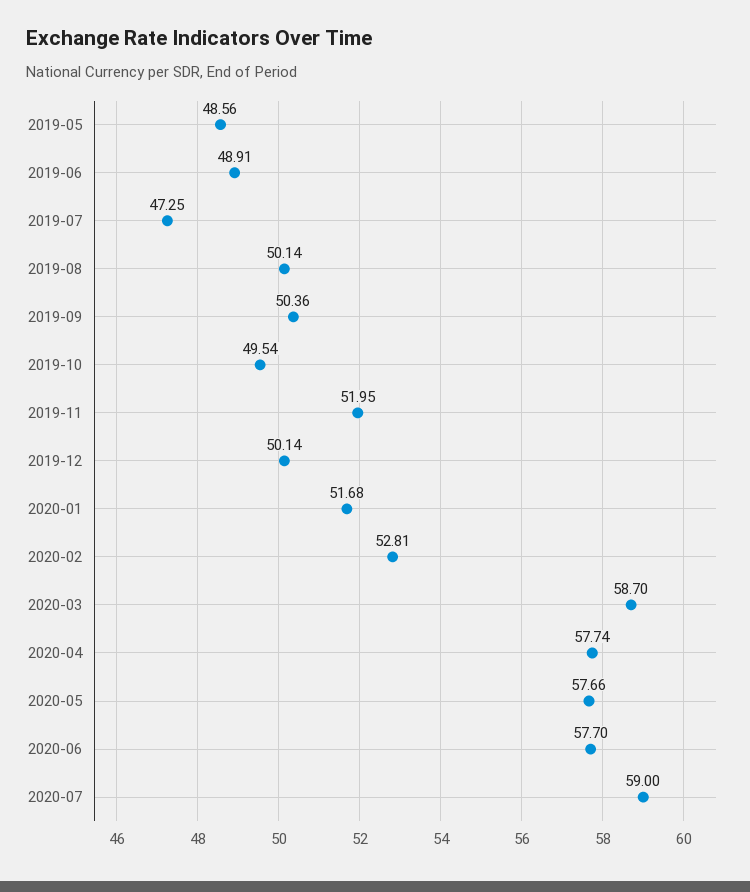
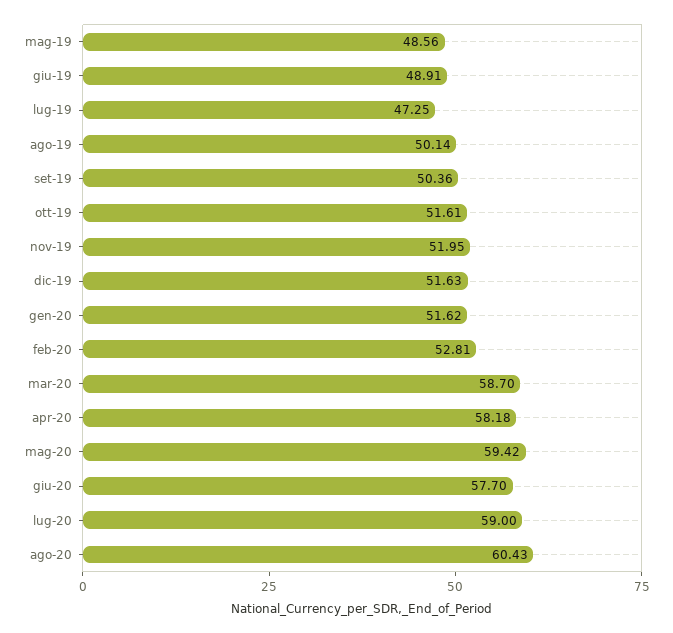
2019-10: 49.54 -> 51.61
2019-12: 50.14 -> 51.63
2020-01: 51.68 -> 51.62
2020-04: 57.74 -> 58.18
2020-05: 57.66 -> 59.42
ago-20: none -> 60.43

